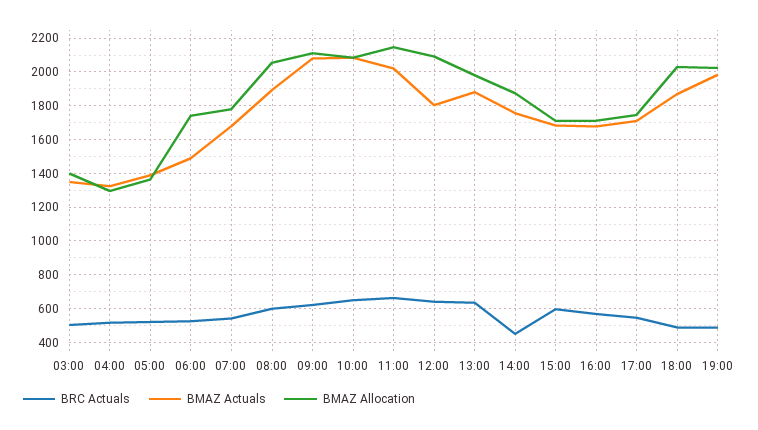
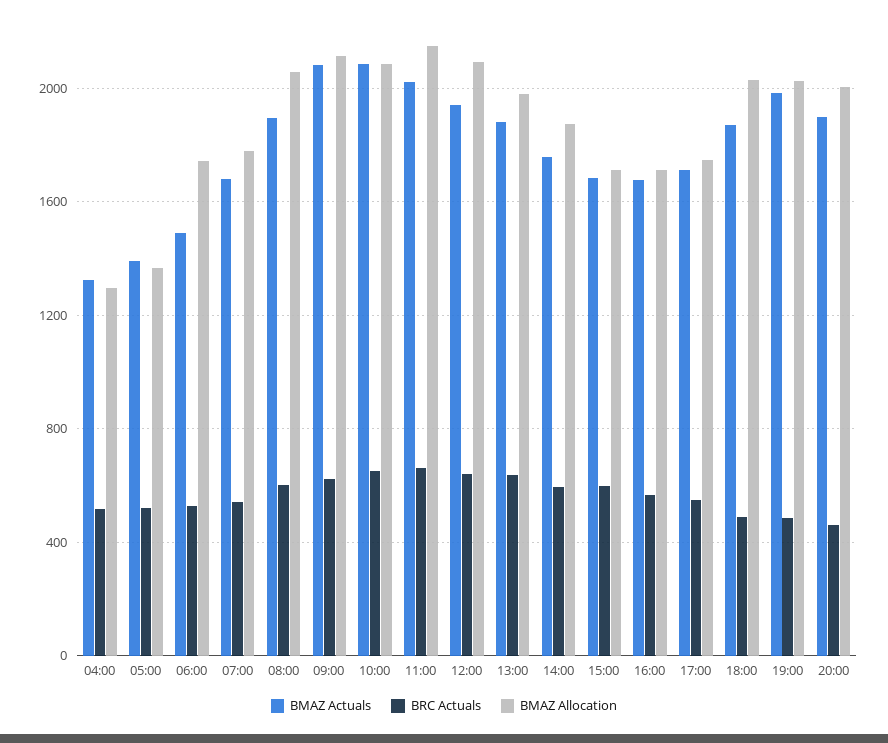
BRC Actuals, 03:00: 500 -> none
BMAZ Actuals, 03:00: 1350 -> none
BMAZ Allocation, 03:00: 1400 -> none
BMAZ Actuals, 12:00: 1800 -> 1950
BRC Actuals, 14:00: 450 -> 600
BMAZ Actuals, 20:00: none -> 1900
BRC Actuals, 20:00: none -> 450
BMAZ Allocation, 20:00: none -> 2000

